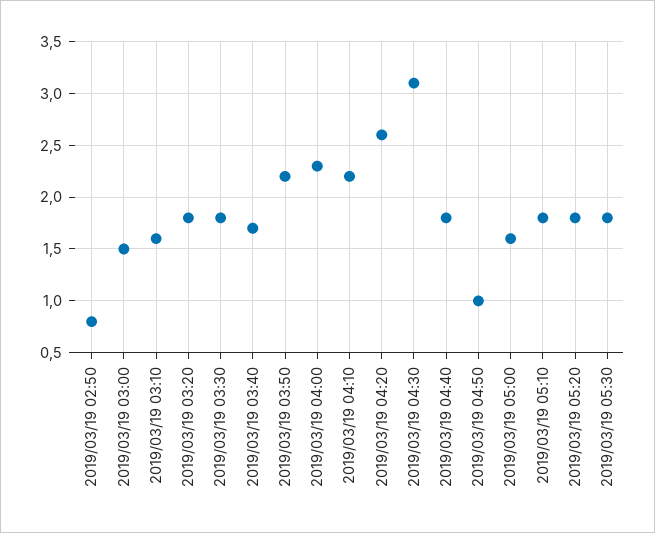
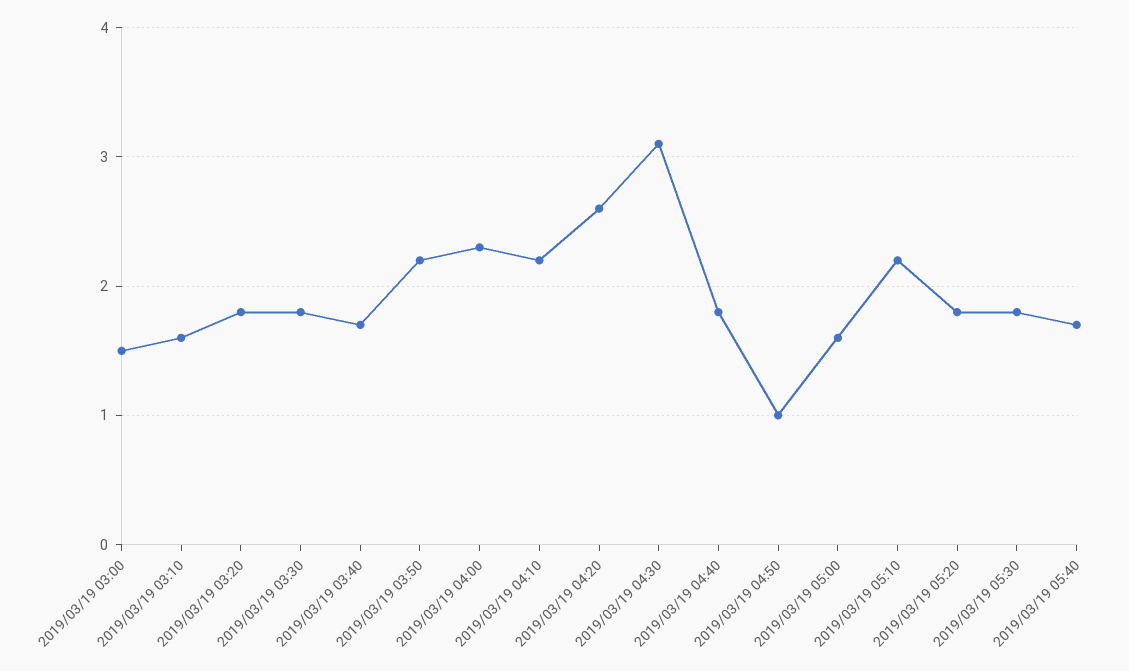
2019/03/19 02:50: 0.8 -> none
2019/03/19 05:10: 1.8 -> 2.2
2019/03/19 05:40: none -> 1.7

